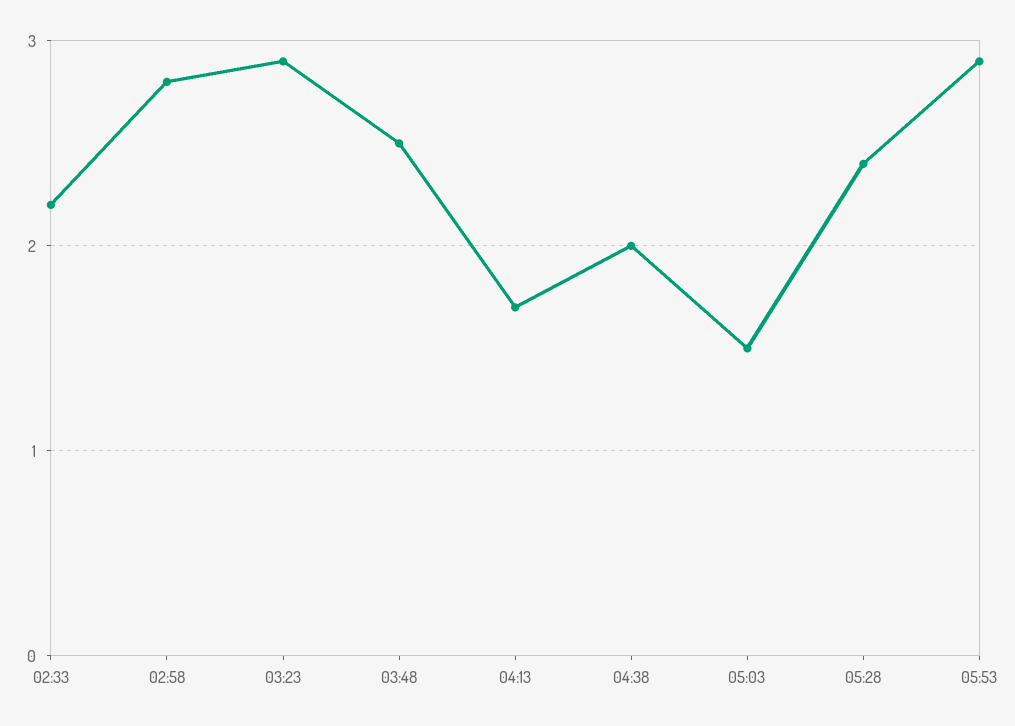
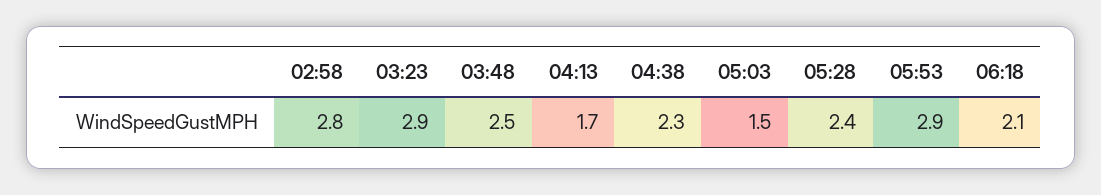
02:33: 2.2 -> none
04:38: 2 -> 2.3
06:18: none -> 2.1

